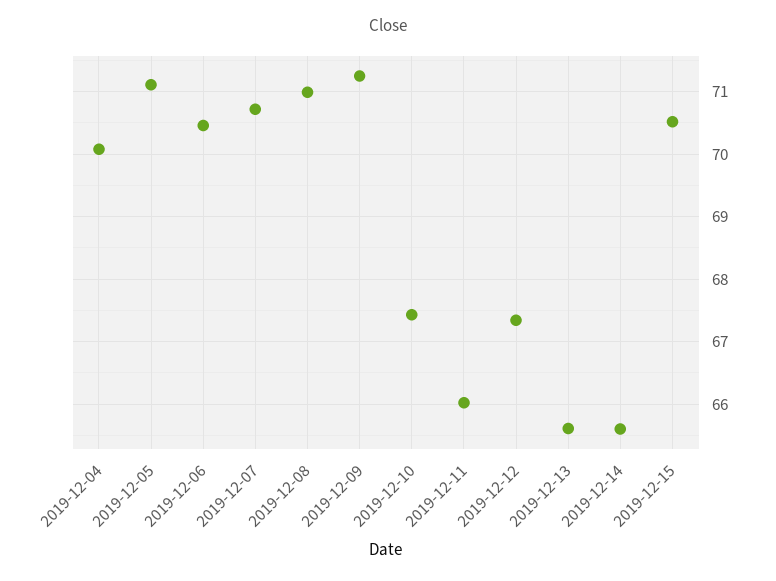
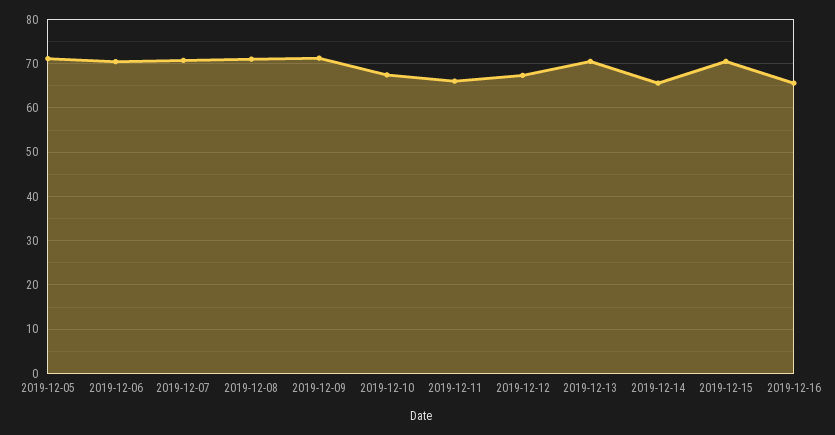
2019-12-04: 70.1 -> none
2019-12-13: 65.6 -> 70
2019-12-16: none -> 66

